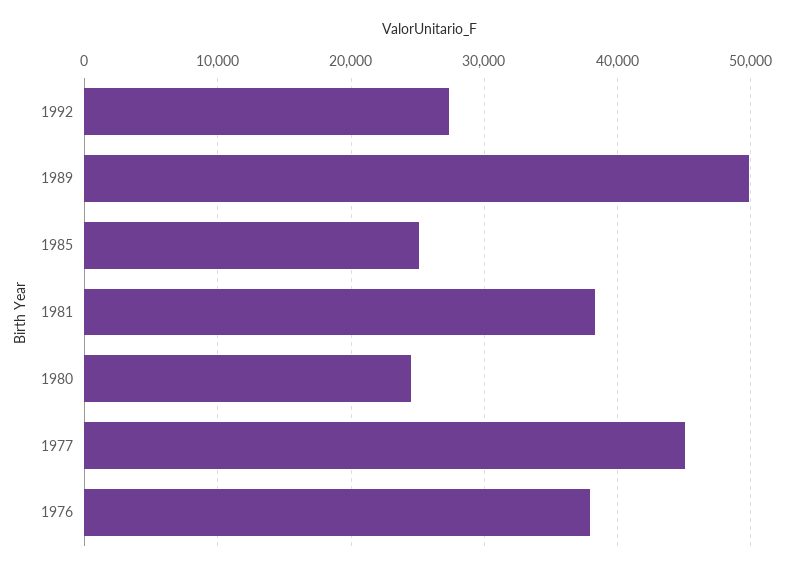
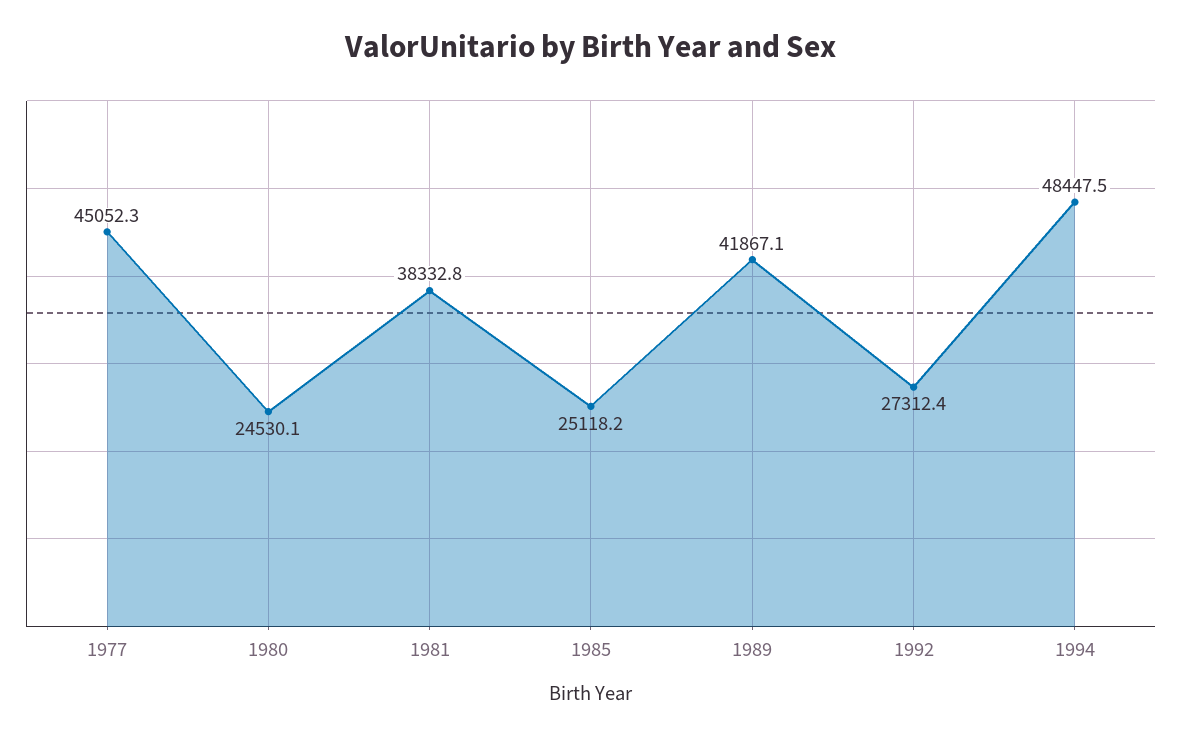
1989: 50000 -> 41867.1
1976: 38000 -> none
1994: none -> 48447.5

